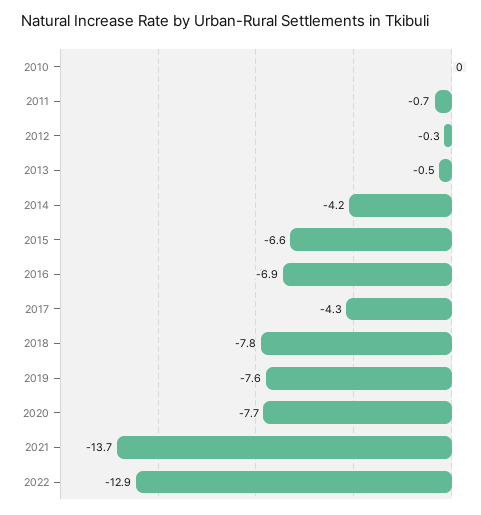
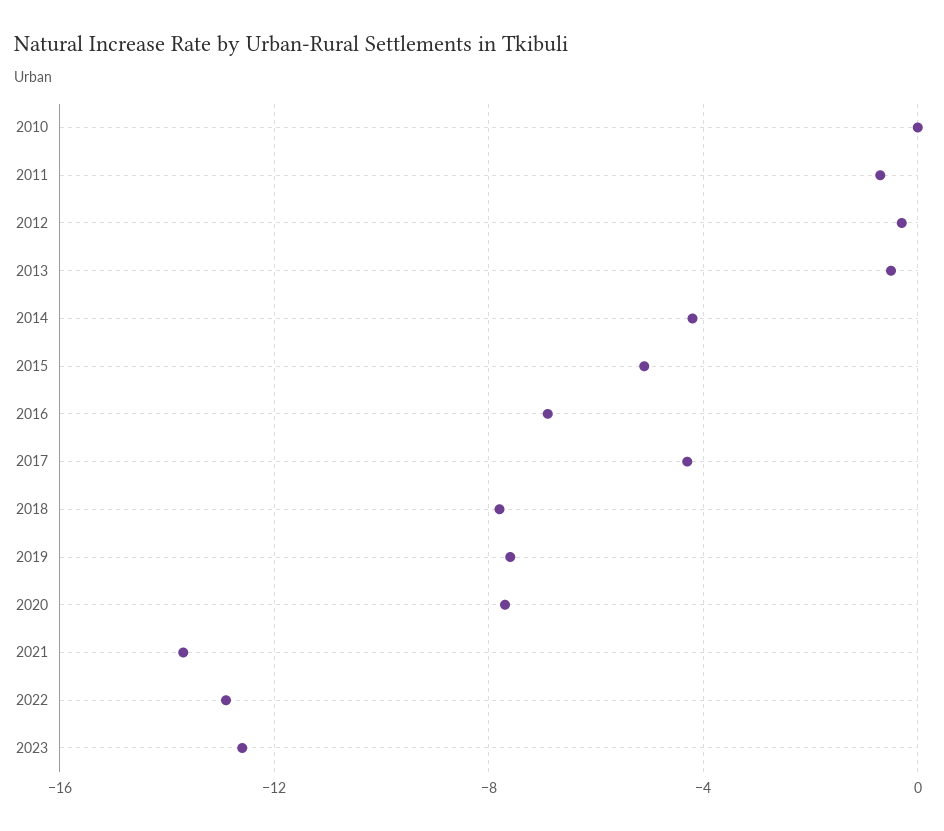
2015: -6.6 -> -5
2023: none -> -12.5

